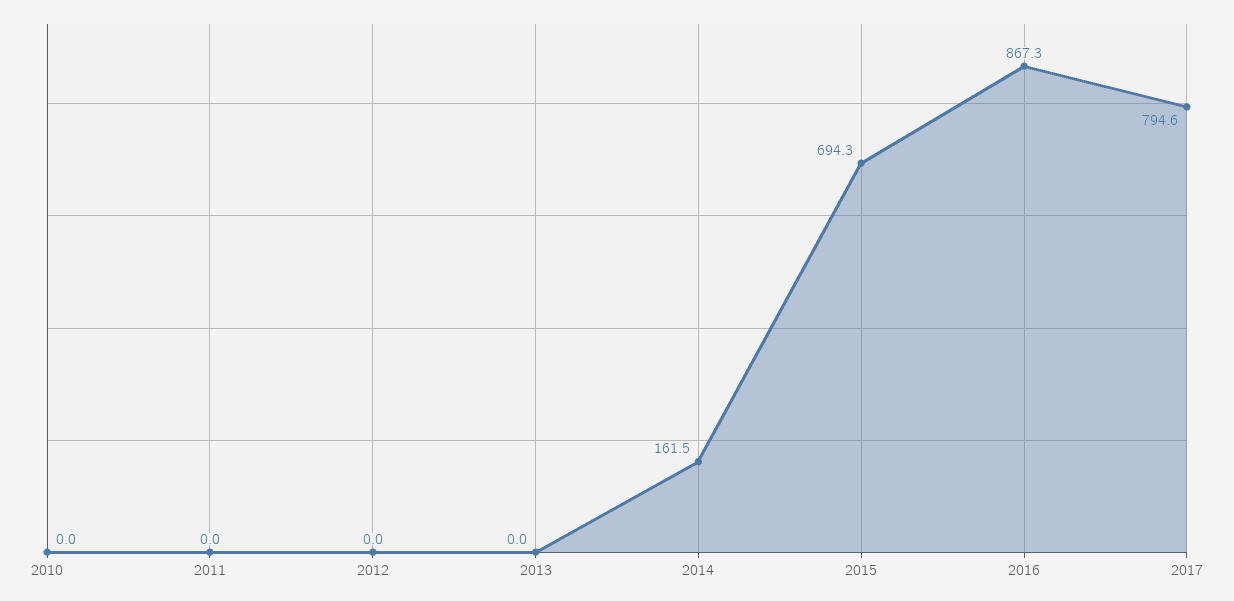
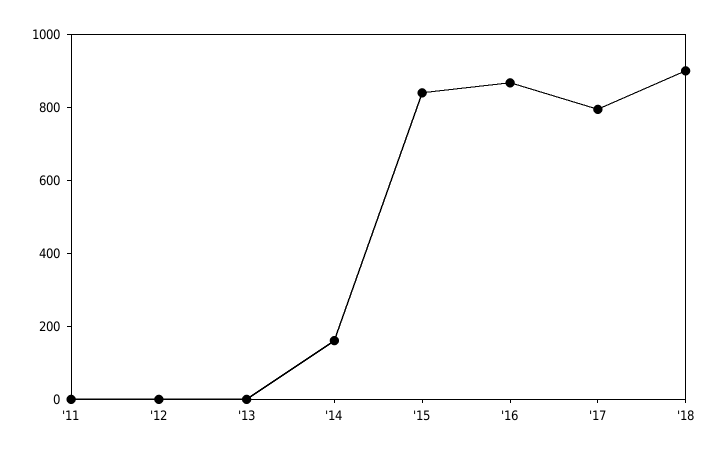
2010: 0 -> none
2015: 694.3 -> 850
'18: none -> 900

